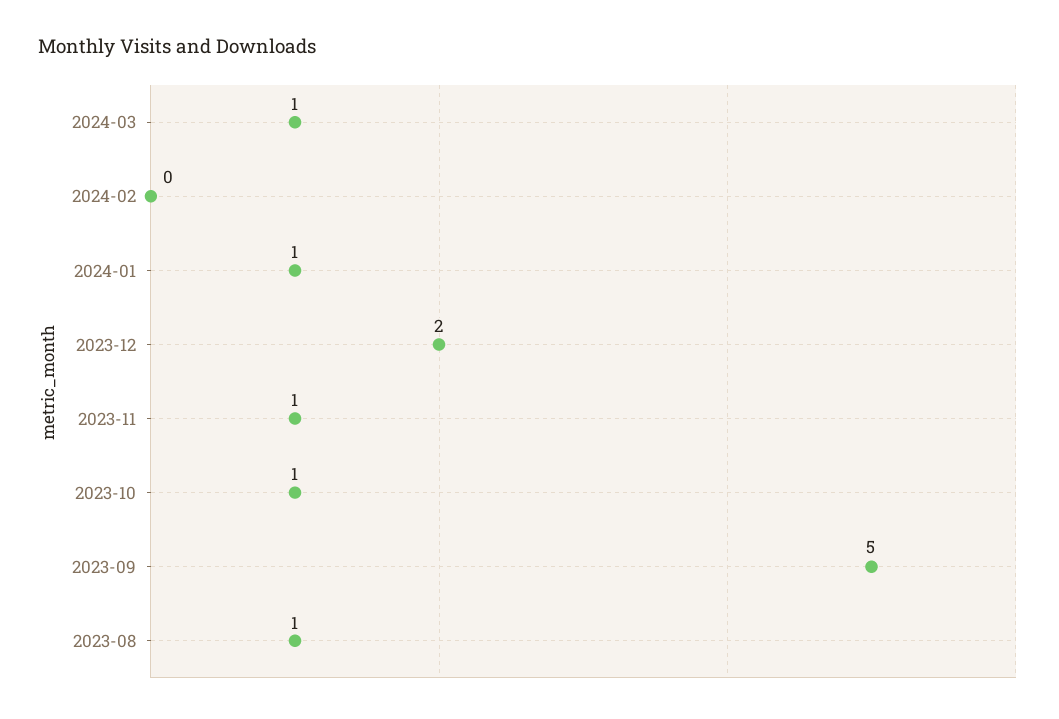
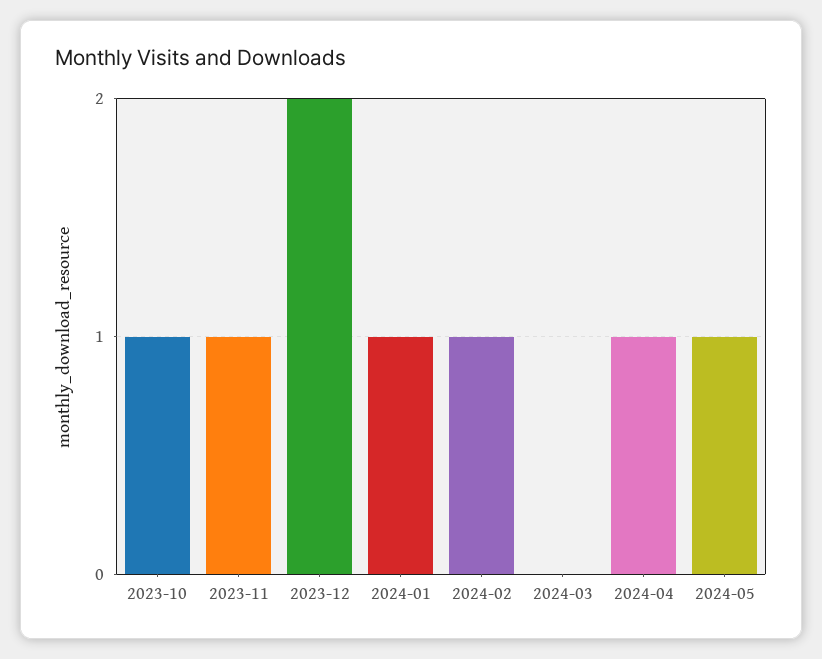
2024-03: 1 -> 0
2024-02: 0 -> 1
2023-09: 5 -> none
2023-08: 1 -> none
2024-04: none -> 1
2024-05: none -> 1

